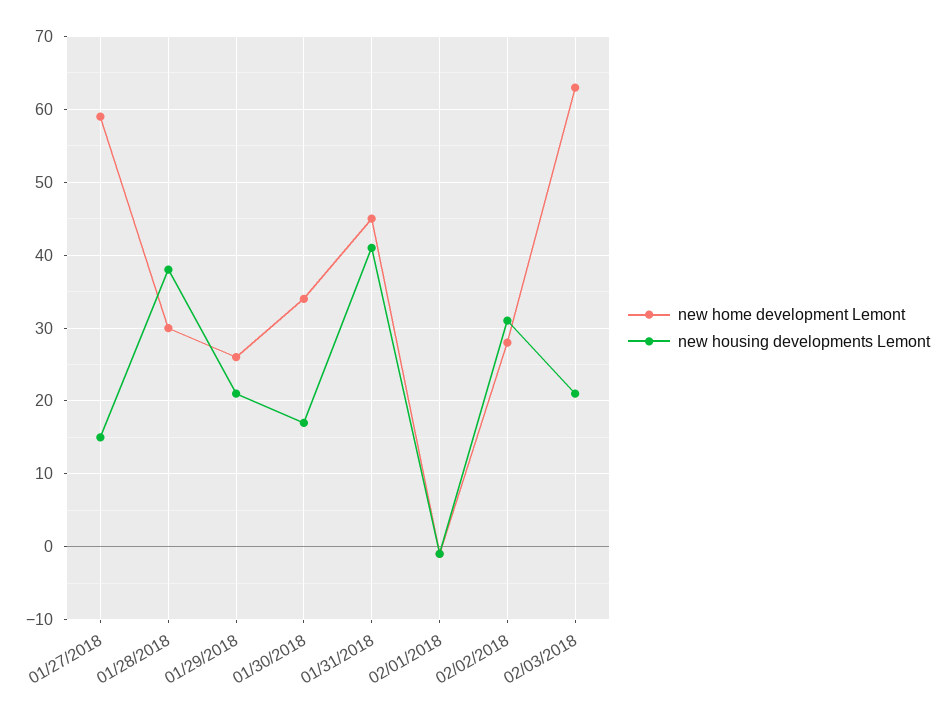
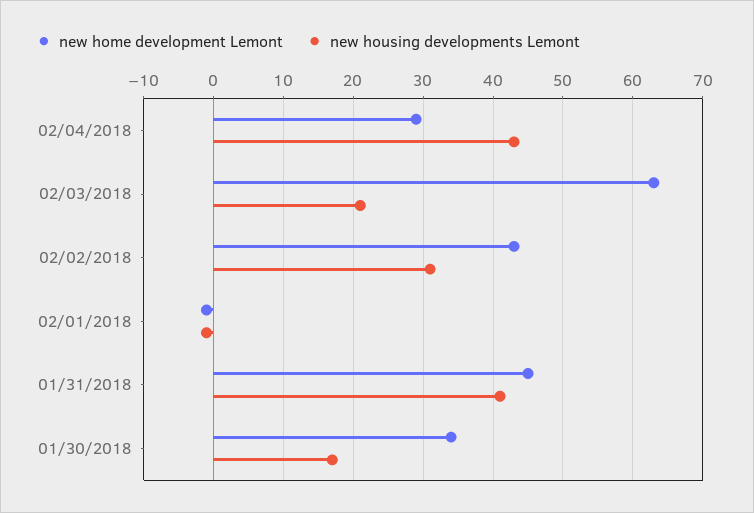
new home development Lemont, 01/27/2018: 59 -> none
new housing developments Lemont, 01/27/2018: 15 -> none
new home development Lemont, 01/28/2018: 30 -> none
new housing developments Lemont, 01/28/2018: 38 -> none
new home development Lemont, 01/29/2018: 26 -> none
new housing developments Lemont, 01/29/2018: 21 -> none
new home development Lemont, 02/02/2018: 28 -> 43
new home development Lemont, 02/04/2018: none -> 29
new housing developments Lemont, 02/04/2018: none -> 43

